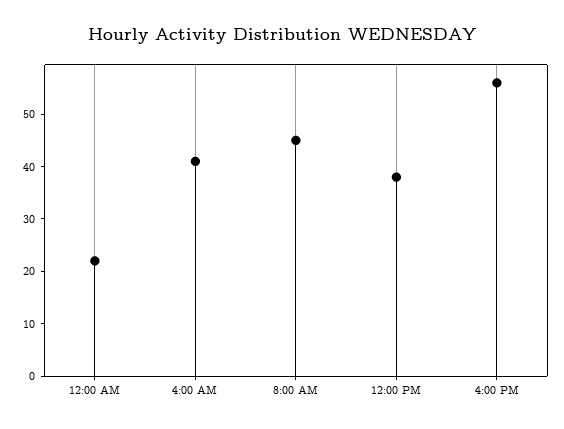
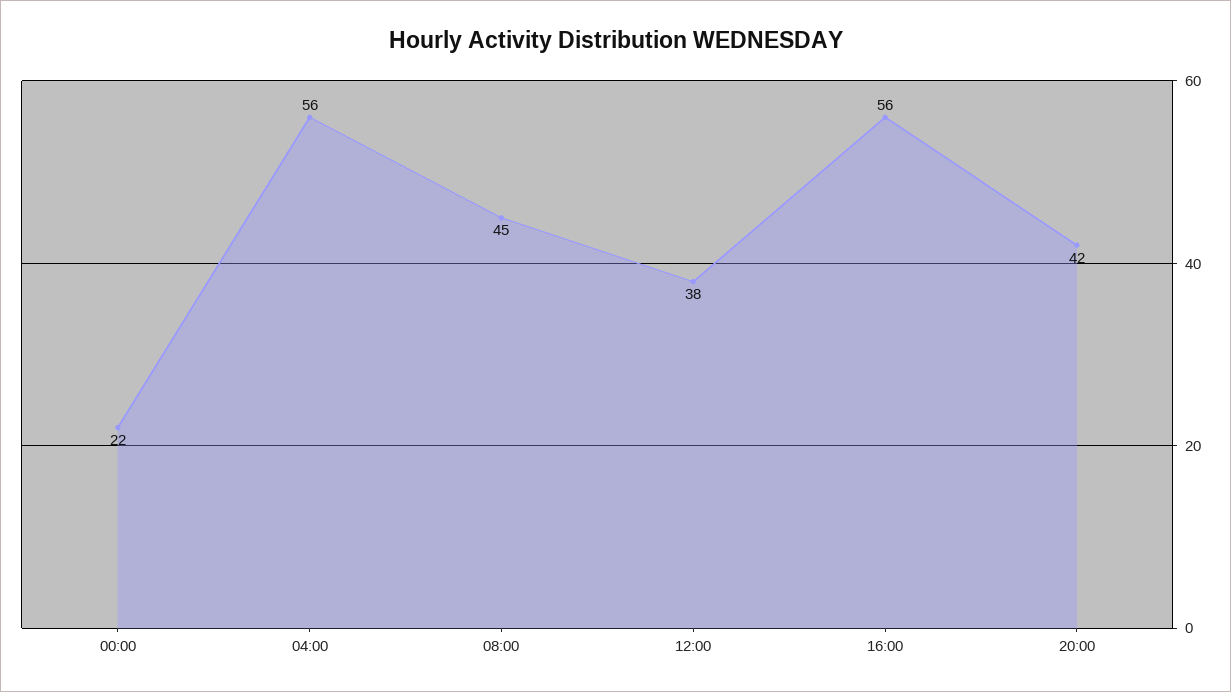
4:00 AM: 40 -> 56
20:00: none -> 42

